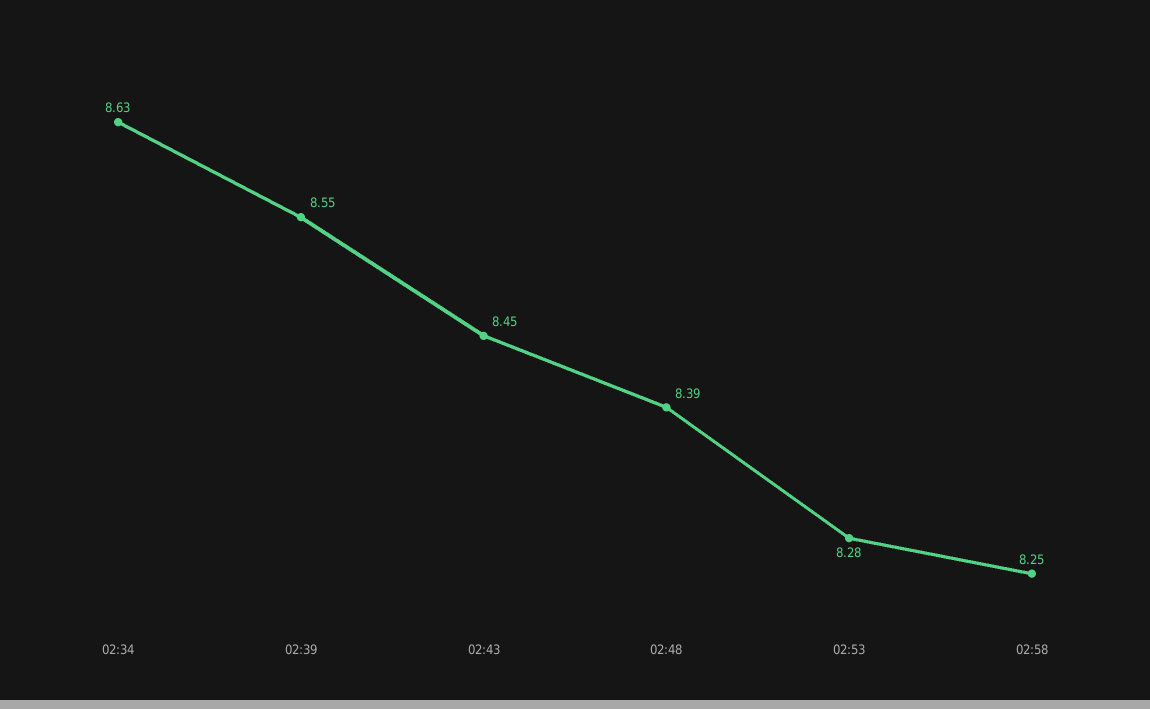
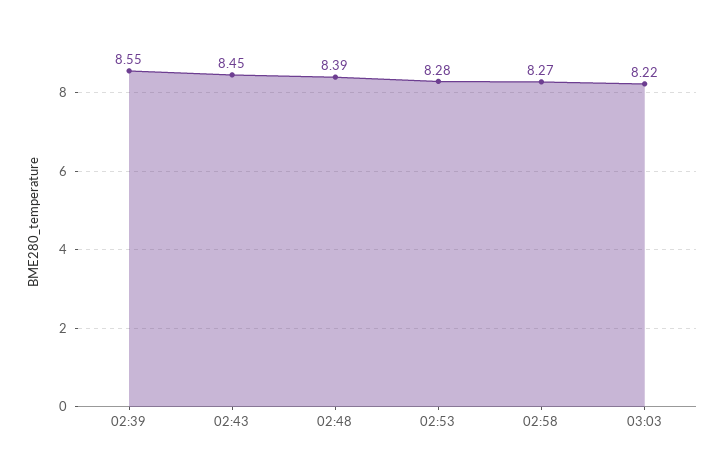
02:34: 8.63 -> none
02:58: 8.25 -> 8.27
03:03: none -> 8.22

